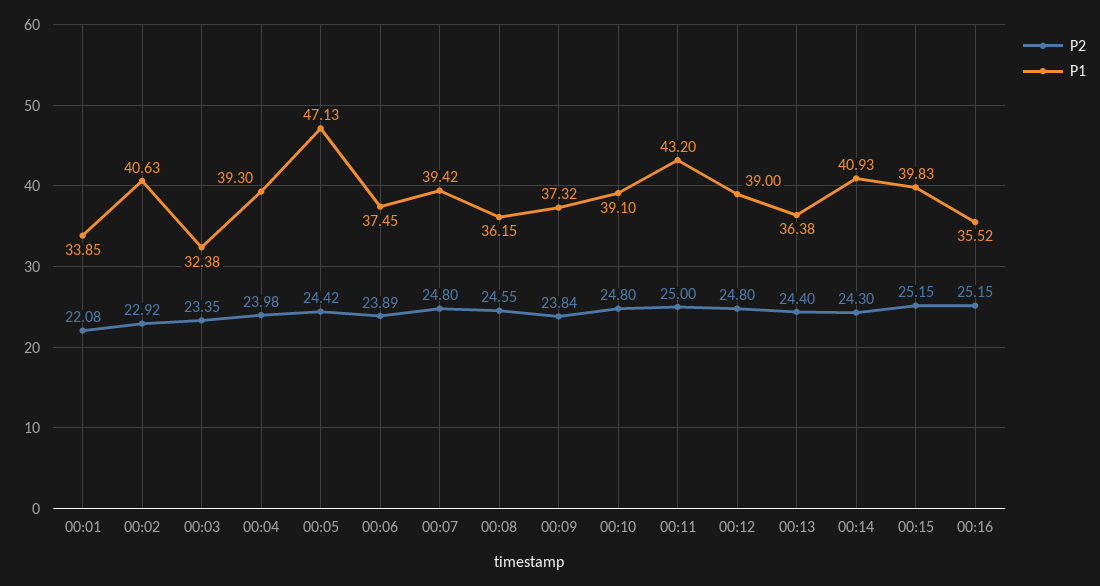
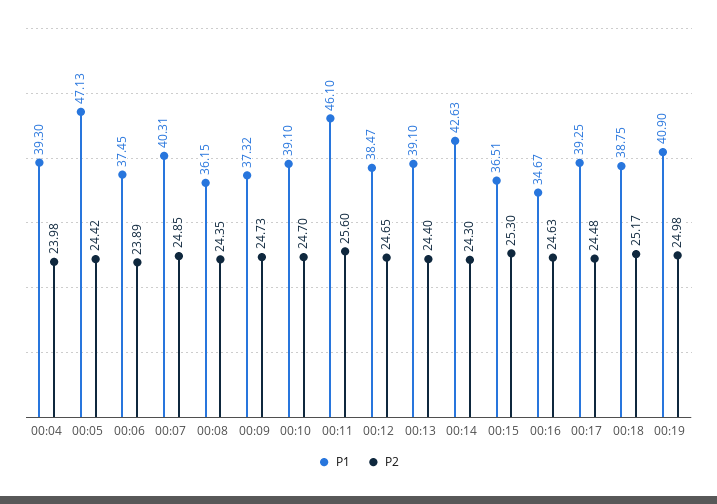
P2, 00:01: 22.08 -> none
P1, 00:01: 33.85 -> none
P2, 00:02: 22.92 -> none
P1, 00:02: 40.63 -> none
P2, 00:03: 23.35 -> none
P1, 00:03: 32.38 -> none
P2, 00:07: 24.8 -> 24.85
P1, 00:07: 39.42 -> 40.31
P2, 00:08: 24.55 -> 24.35
P2, 00:09: 23.84 -> 24.73
P2, 00:10: 24.8 -> 24.7
P2, 00:11: 25 -> 25.6
P1, 00:11: 43.2 -> 46.1
P2, 00:12: 24.8 -> 24.65
P1, 00:12: 39 -> 38.47
P1, 00:13: 36.38 -> 39.1
P1, 00:14: 40.93 -> 42.63
P2, 00:15: 25.15 -> 25.3
P1, 00:15: 39.83 -> 36.51
P2, 00:16: 25.15 -> 24.63
P1, 00:16: 35.52 -> 34.67
P1, 00:17: none -> 39.25
P2, 00:17: none -> 24.48
P1, 00:18: none -> 38.75
P2, 00:18: none -> 25.17
P1, 00:19: none -> 40.9
P2, 00:19: none -> 24.98

